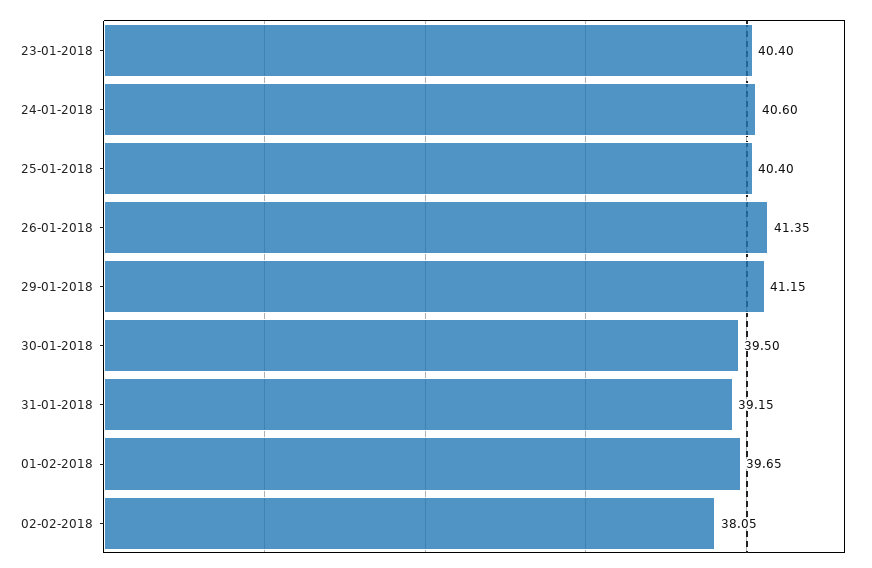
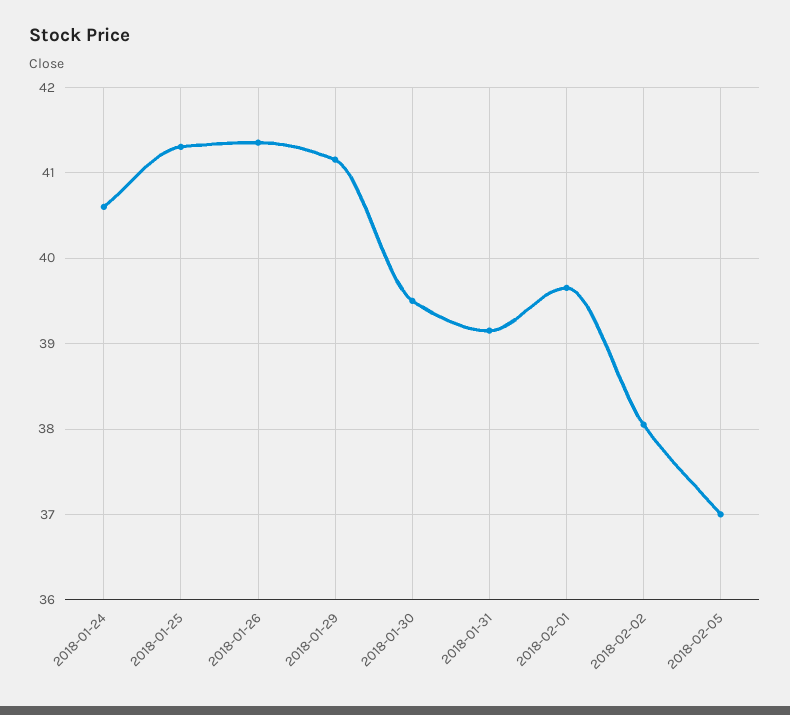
23-01-2018: 40.4 -> none
25-01-2018: 40.4 -> 41.3
2018-02-05: none -> 37

